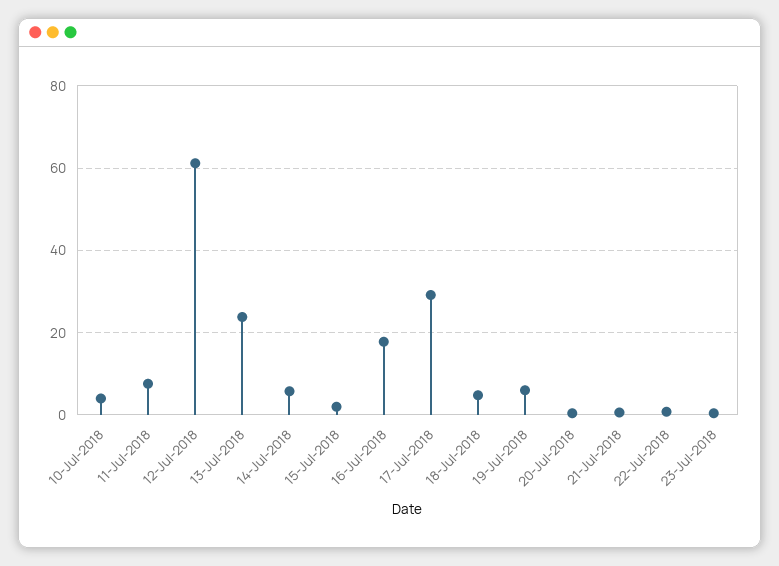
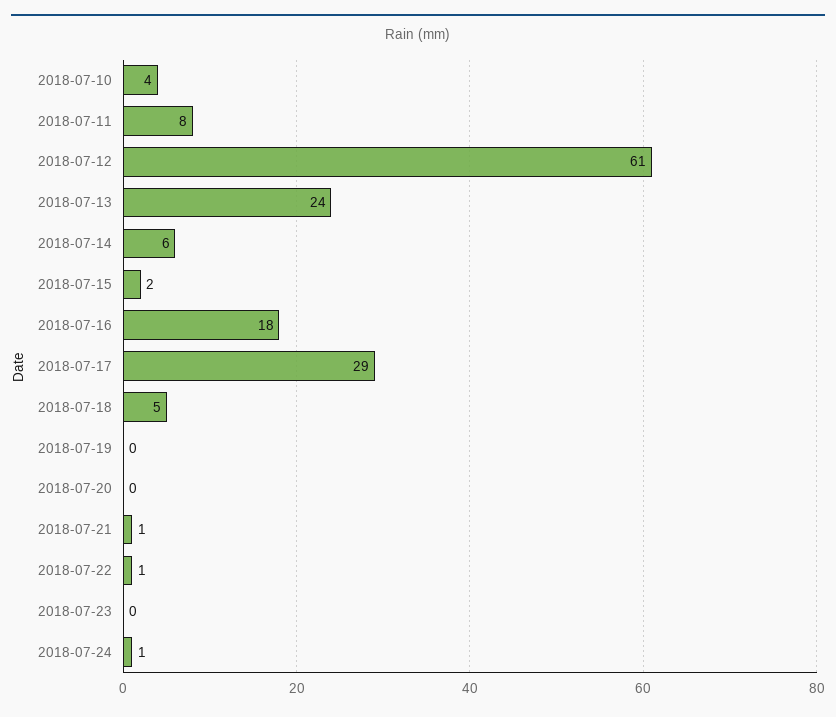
19-Jul-2018: 6 -> 0
2018-07-24: none -> 1

